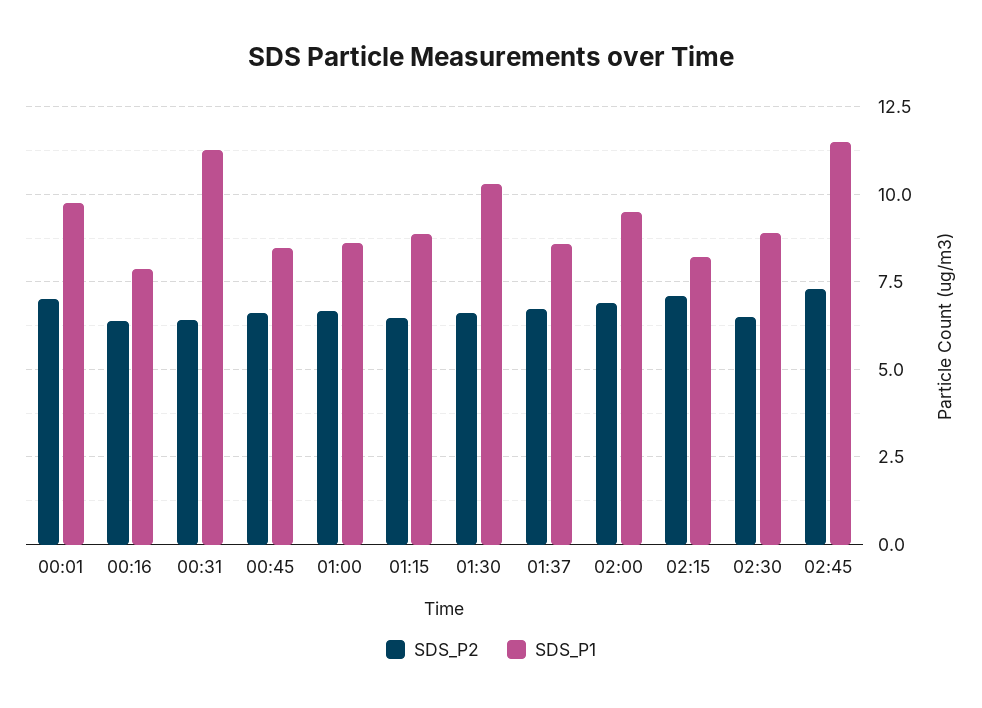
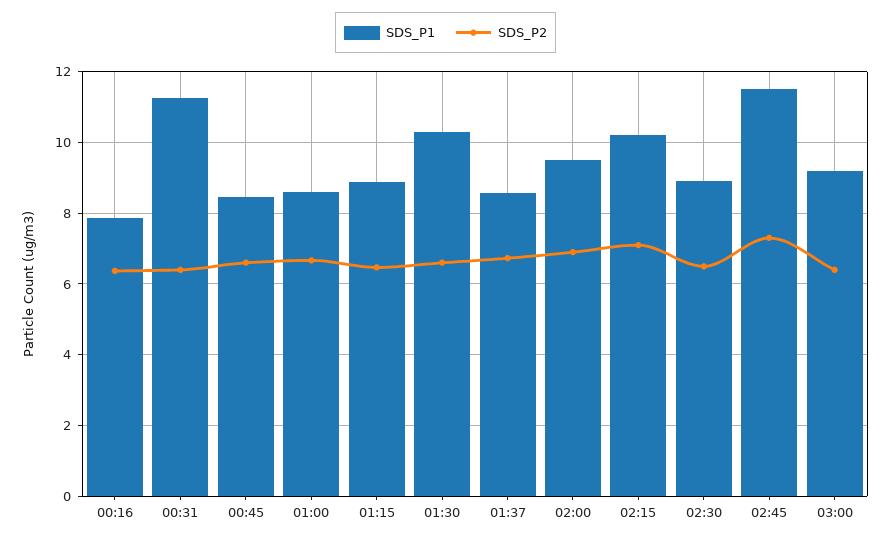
SDS_P2, 00:01: 7 -> none
SDS_P1, 00:01: 9.75 -> none
SDS_P1, 02:15: 8.25 -> 10.2
SDS_P1, 03:00: none -> 9.2
SDS_P2, 03:00: none -> 6.4

